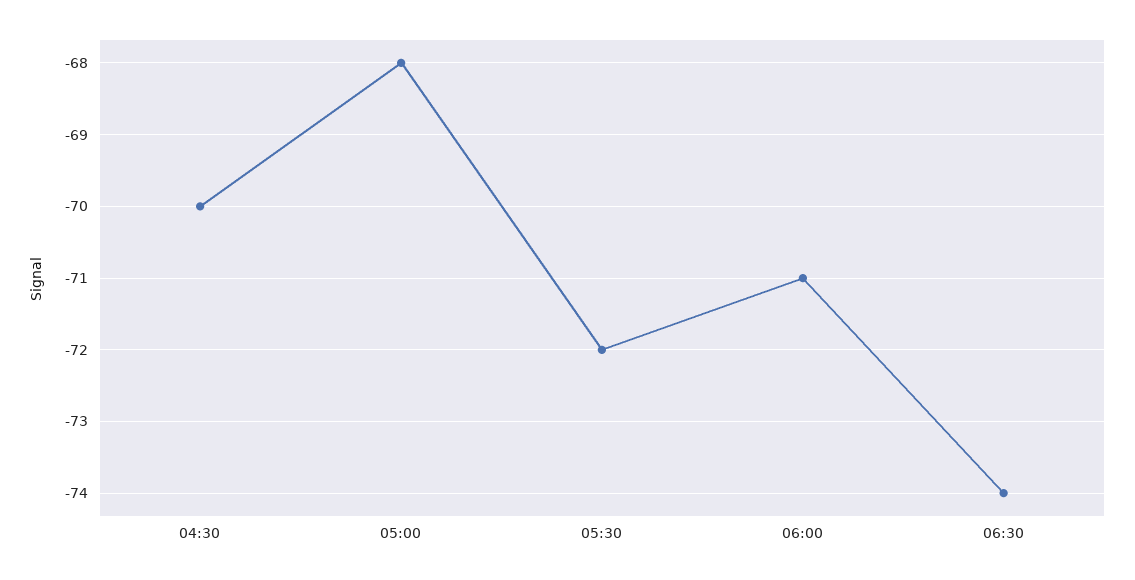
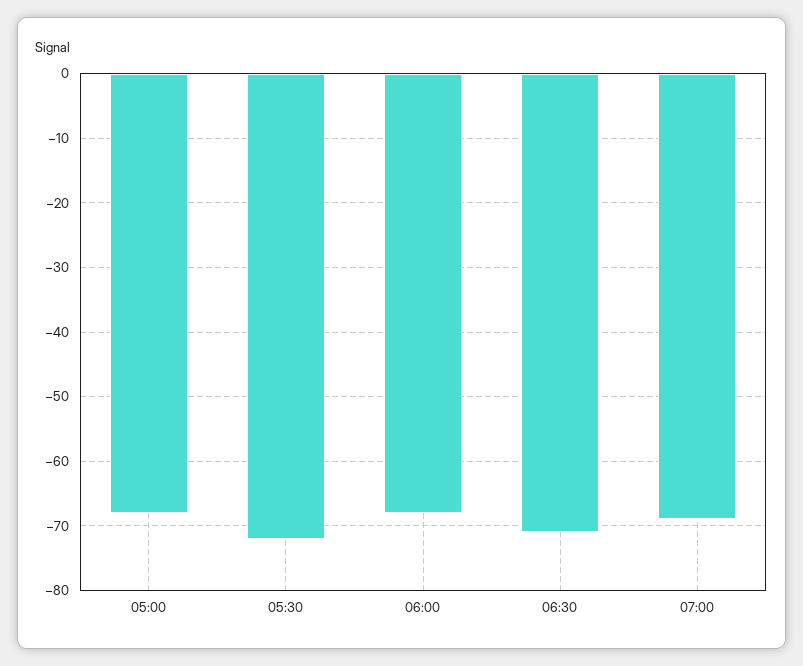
04:30: -70 -> none
06:00: -71 -> -68
06:30: -74 -> -71
07:00: none -> -69

